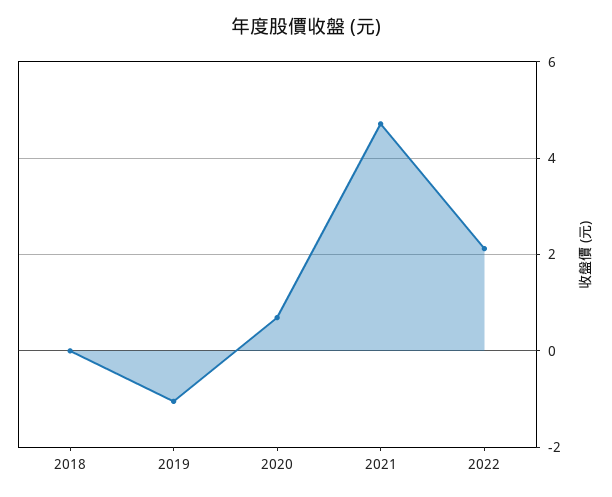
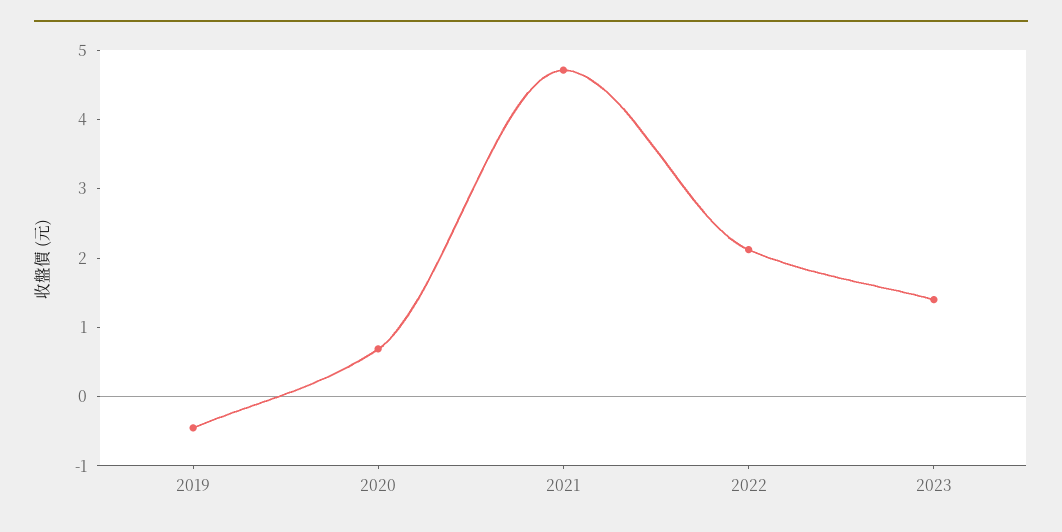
2018: 0 -> none
2019: -1 -> -0.4
2023: none -> 1.4

